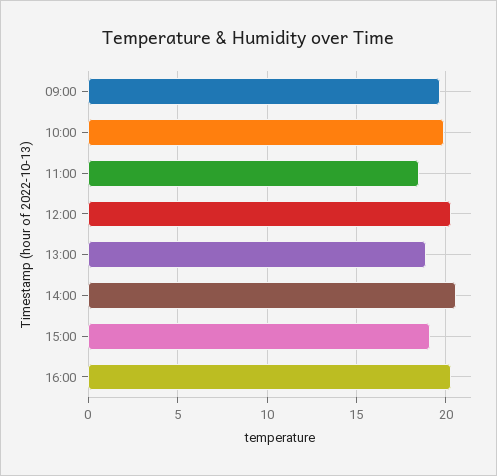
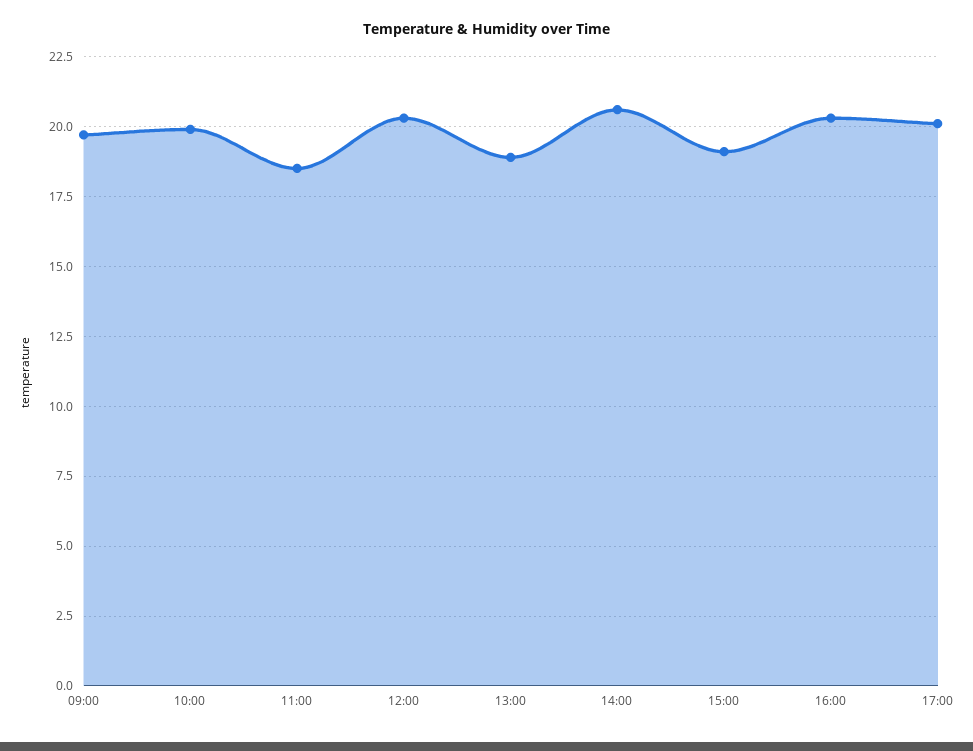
17:00: none -> 20

